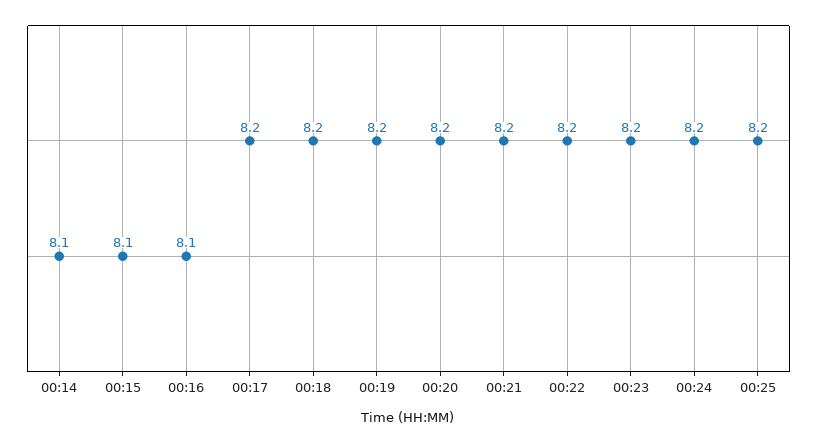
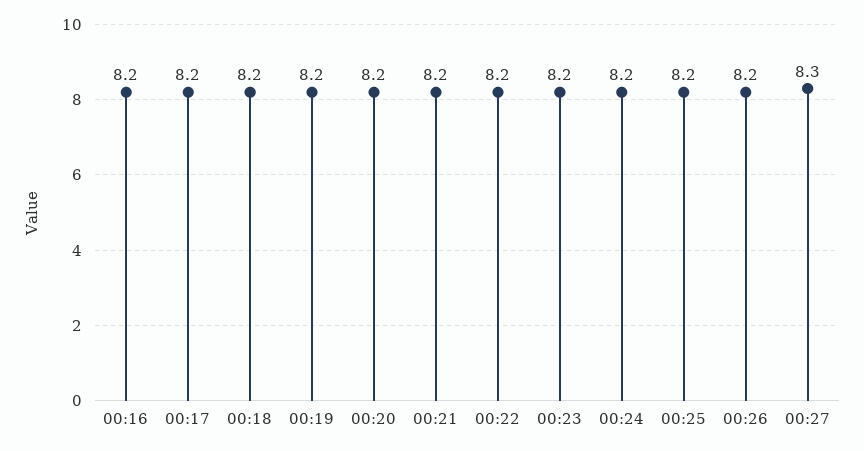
00:14: 8.1 -> none
00:15: 8.1 -> none
00:16: 8.1 -> 8.2
00:26: none -> 8.2
00:27: none -> 8.3

